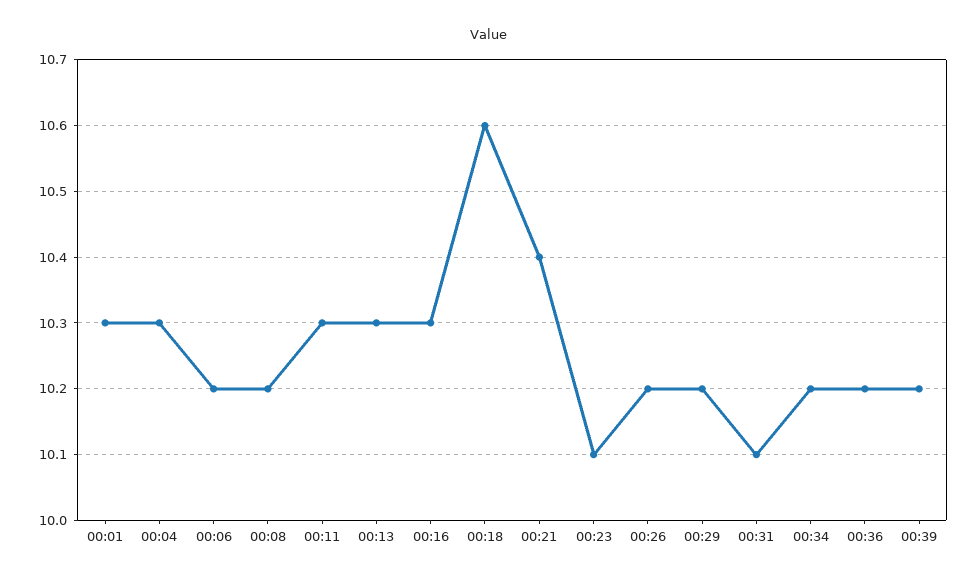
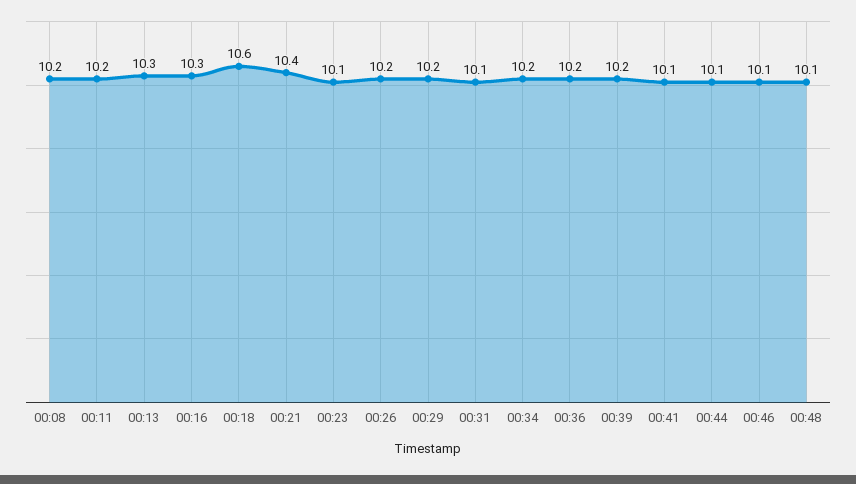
00:01: 10.3 -> none
00:04: 10.3 -> none
00:06: 10.2 -> none
00:11: 10.3 -> 10.2
00:41: none -> 10.1
00:44: none -> 10.1
00:46: none -> 10.1
00:48: none -> 10.1

